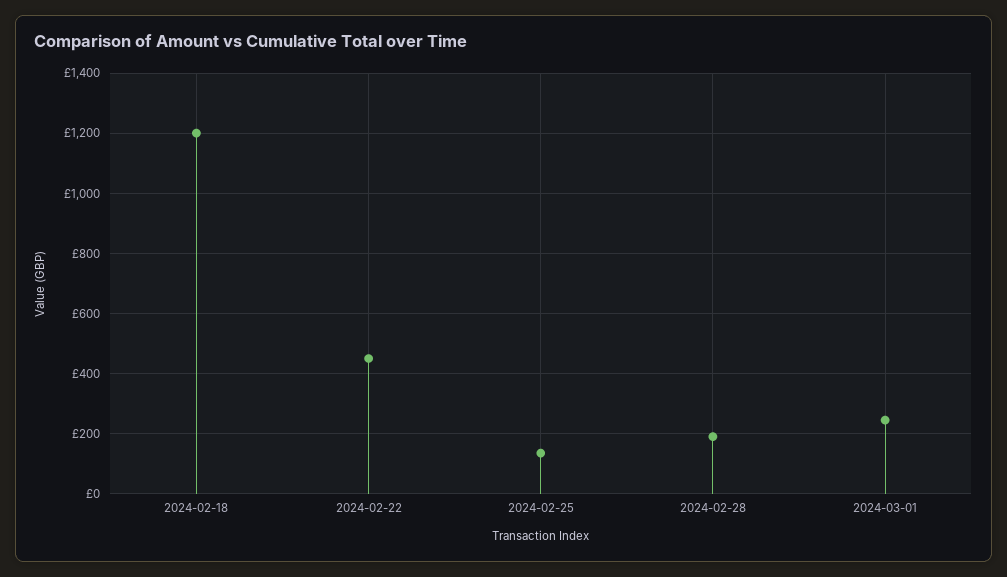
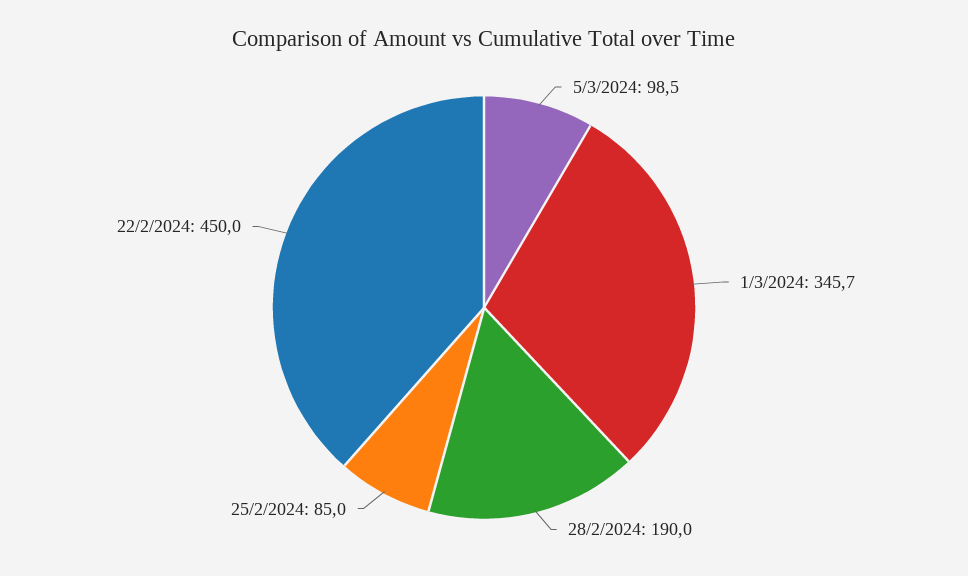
2024-02-18: 1200 -> none
2024-02-25: 140 -> 85
2024-03-01: 240 -> 345.7
5/3/2024: none -> 98.5

